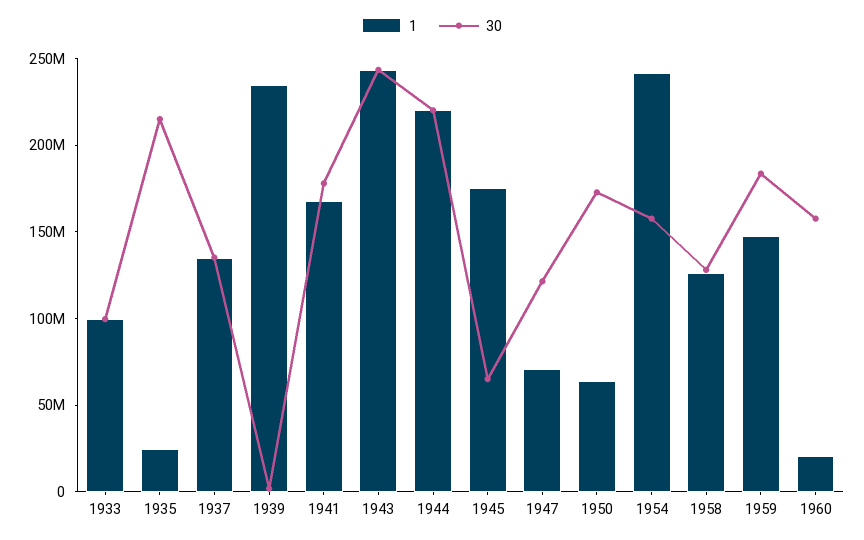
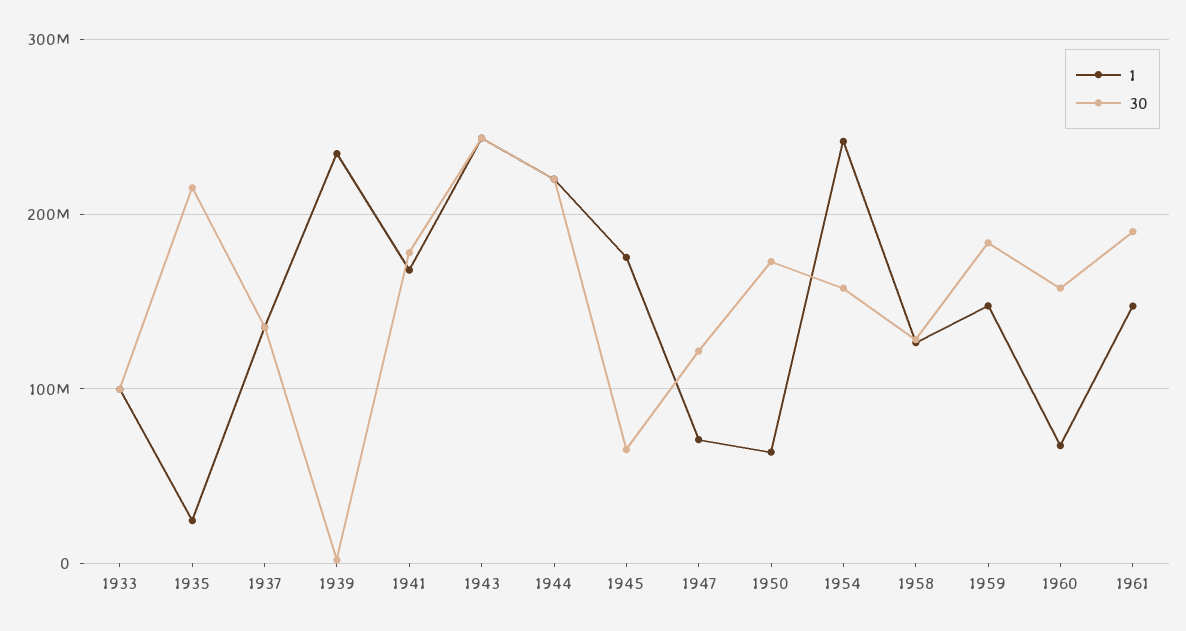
1, 1960: 20000000 -> 70000000
1, 1961: none -> 150000000
30, 1961: none -> 190000000

